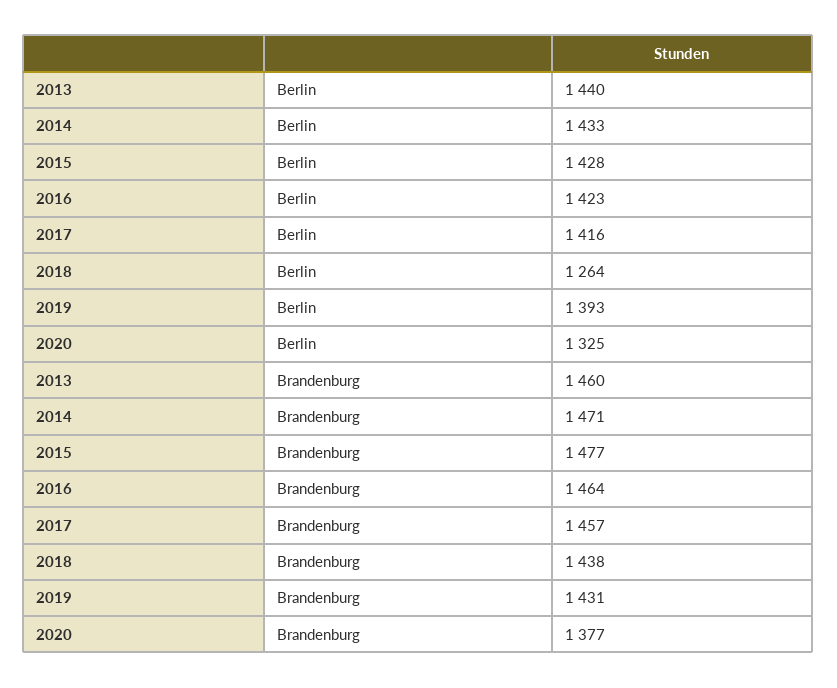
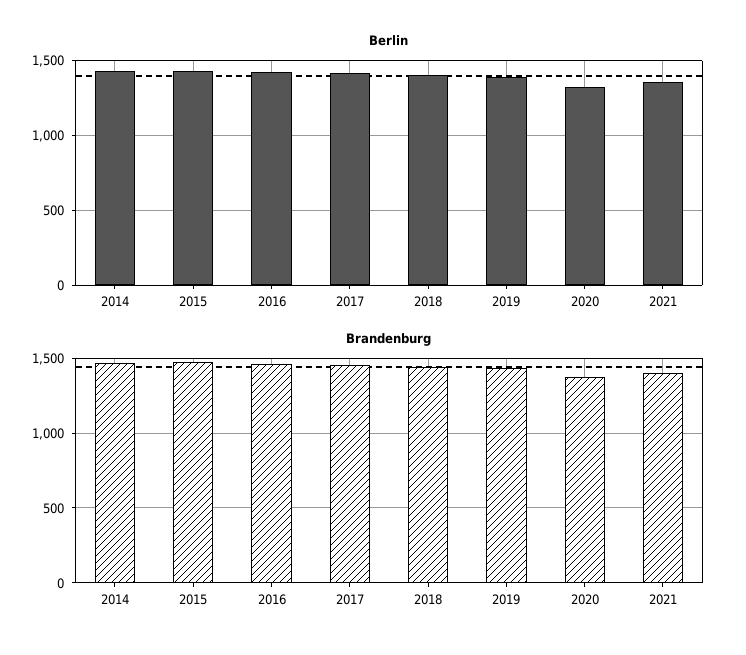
Berlin, 2013: 1440 -> none
Berlin, 2018: 1264 -> 1400
Brandenburg, 2013: 1460 -> none
Berlin, 2021: none -> 1350
Brandenburg, 2021: none -> 1400

